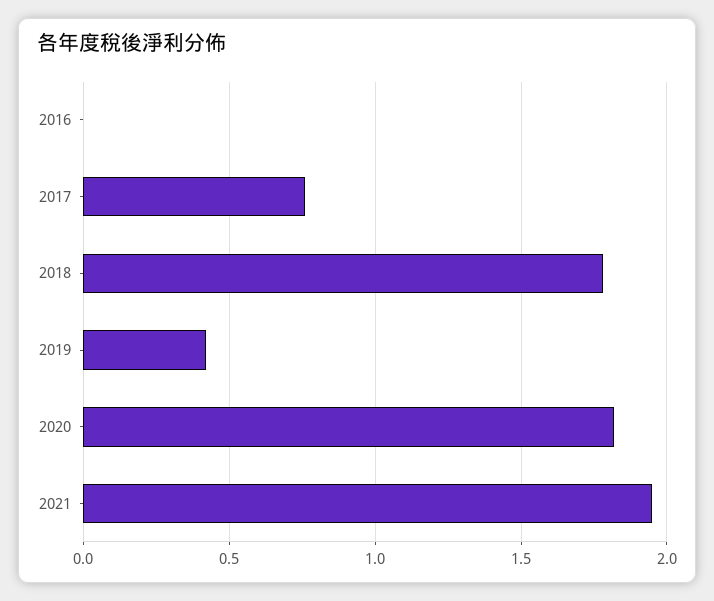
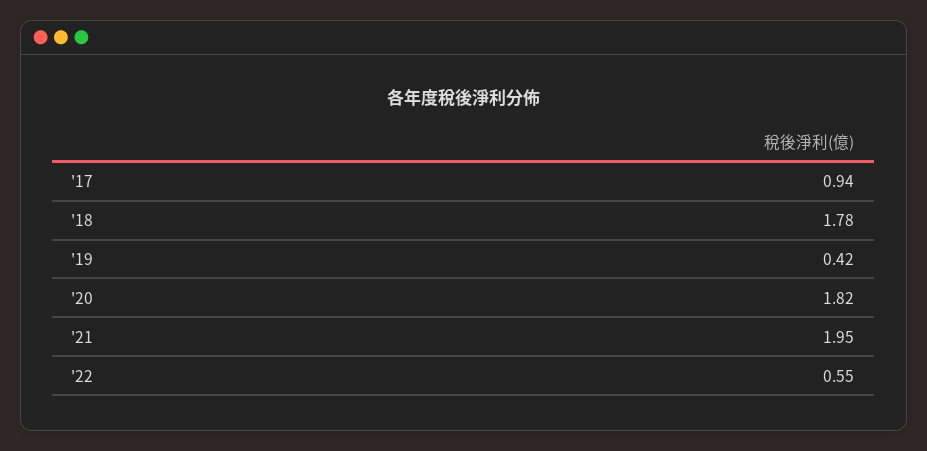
2016: 0 -> none
2017: 0.75 -> 0.94
'22: none -> 0.55

